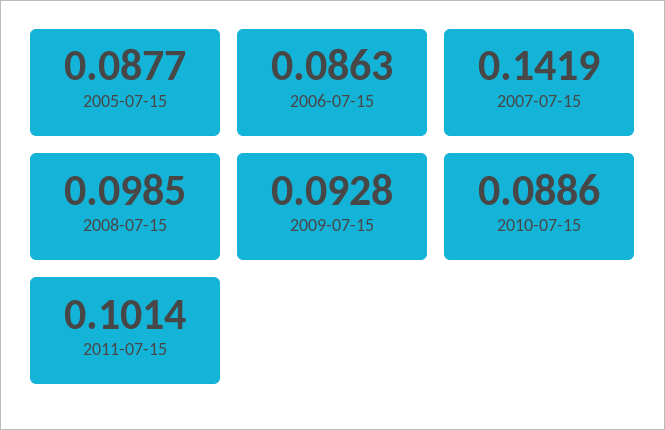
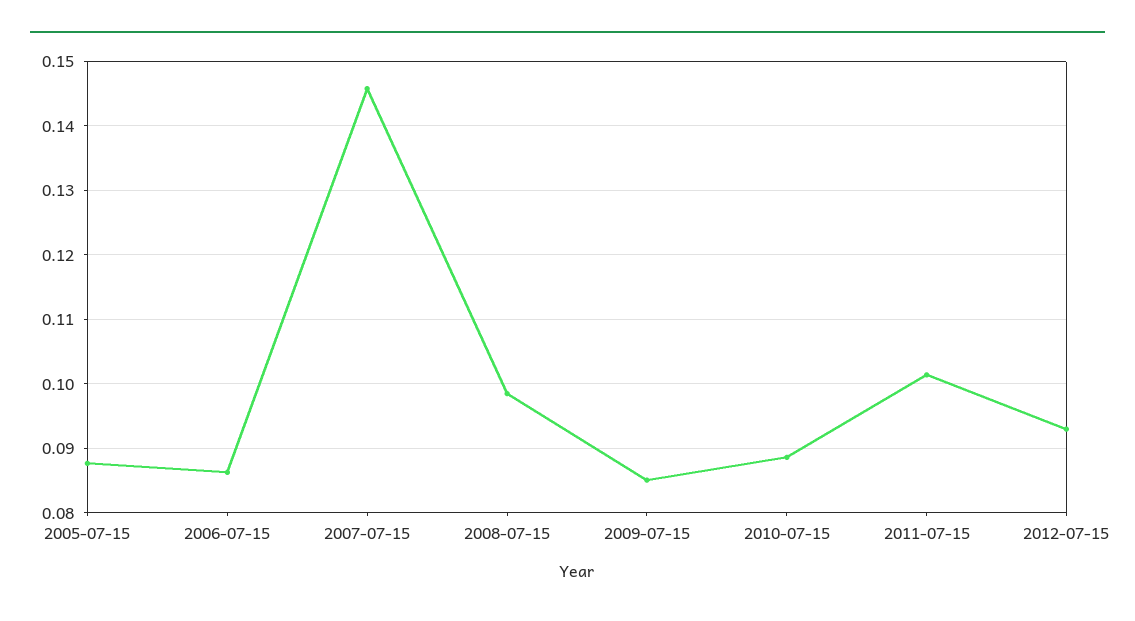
2007-07-15: 0.1419 -> 0.146
2009-07-15: 0.0928 -> 0.085
2012-07-15: none -> 0.093

